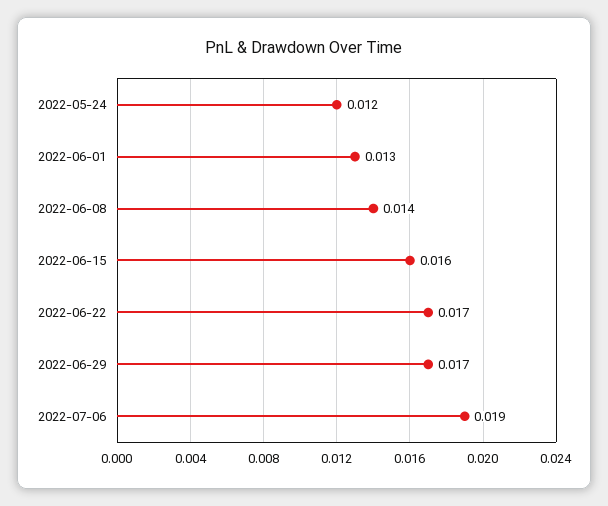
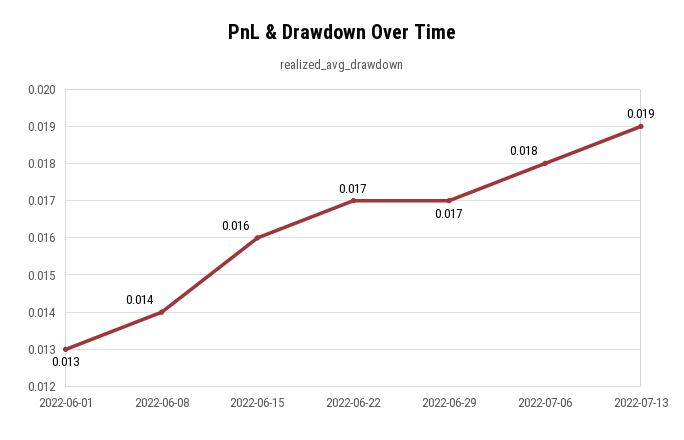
2022-05-24: 0.012 -> none
2022-07-06: 0.019 -> 0.018
2022-07-13: none -> 0.019

